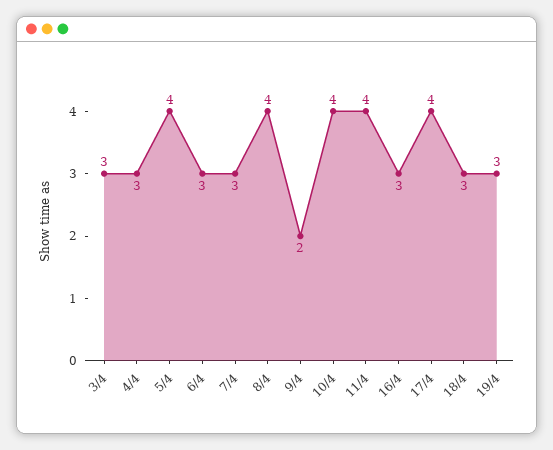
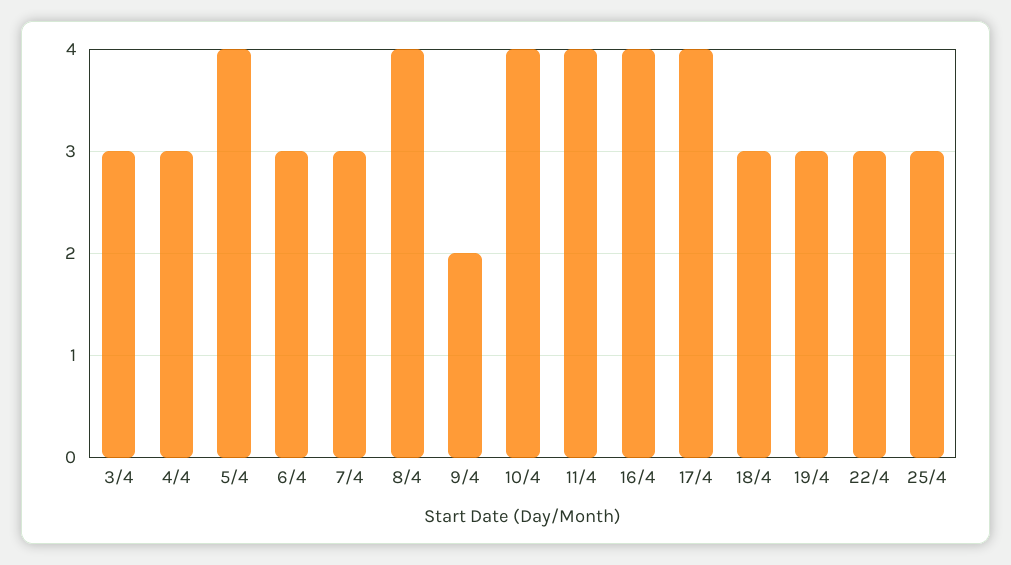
16/4: 3 -> 4
22/4: none -> 3
25/4: none -> 3

